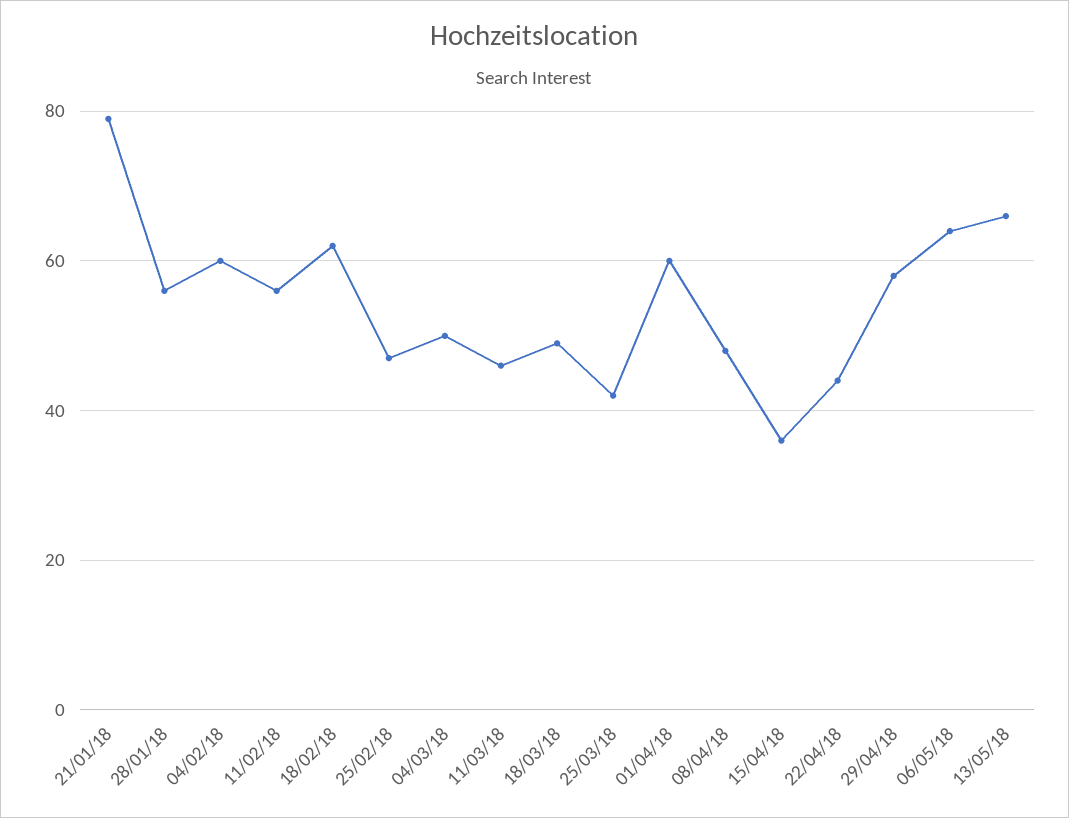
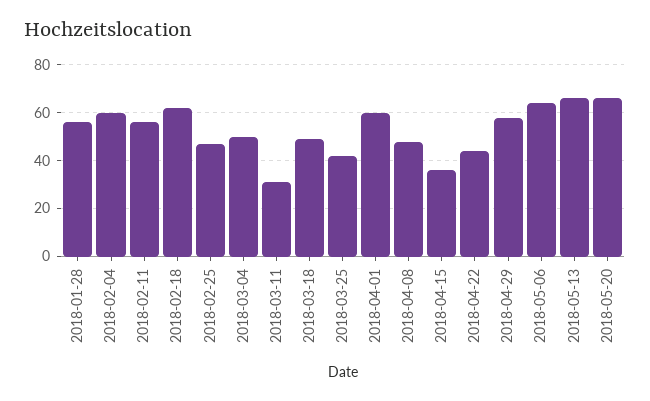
21/01/18: 80 -> none
11/03/18: 45 -> 30
2018-05-20: none -> 65

